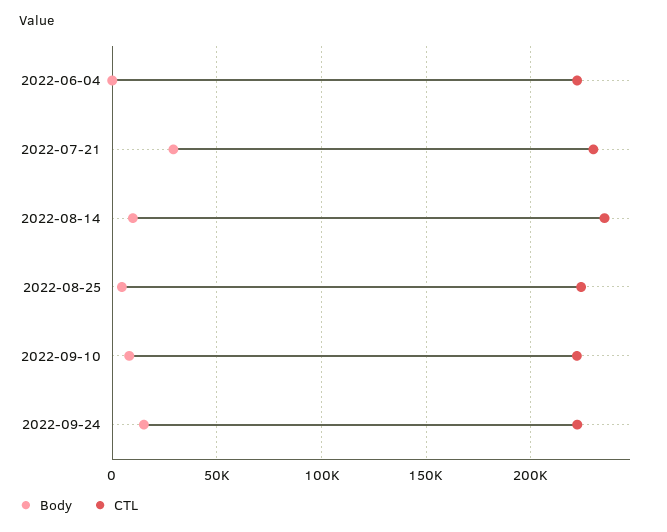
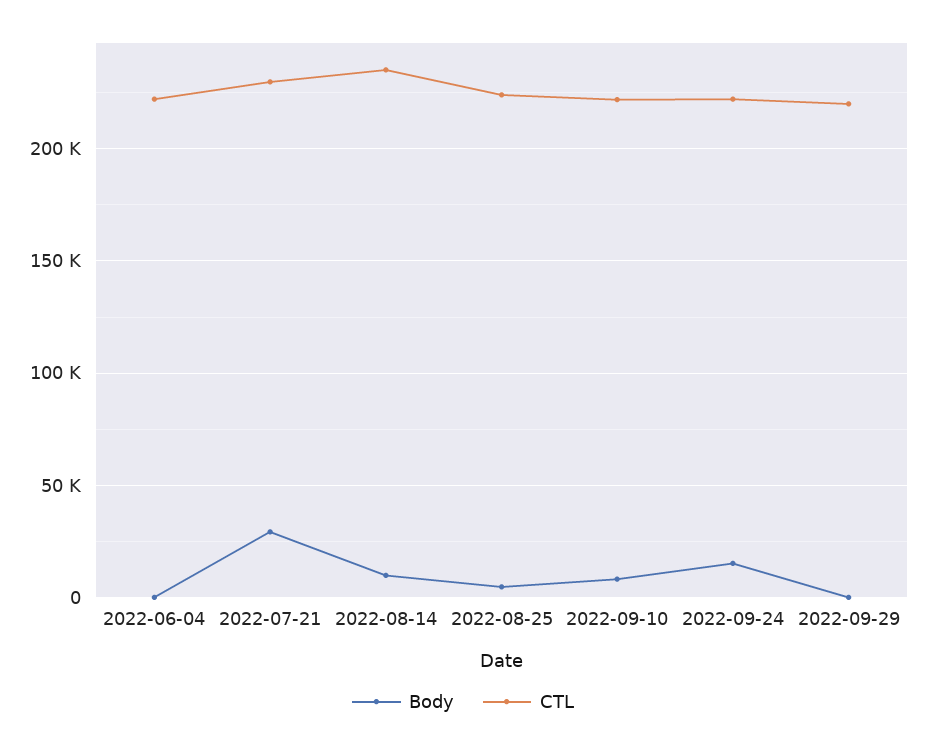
Body, 2022-09-29: none -> 0
CTL, 2022-09-29: none -> 220000

